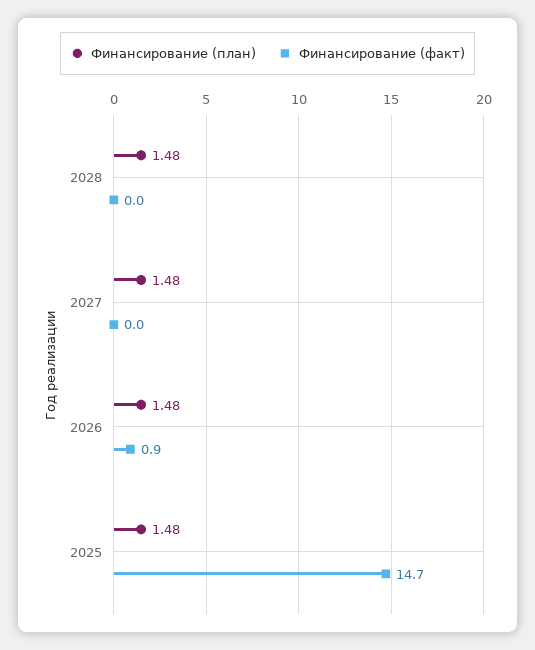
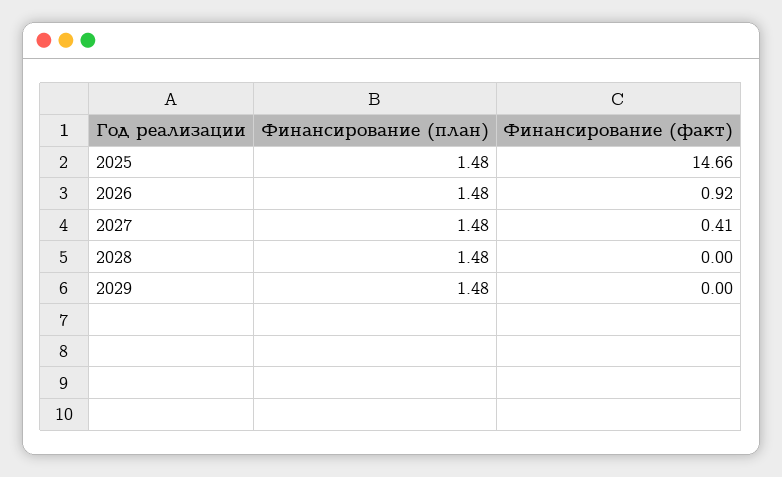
Финансирование (факт), 2027: 0 -> 0.41
Финансирование (план), 2029: none -> 1.48
Финансирование (факт), 2029: none -> 0

